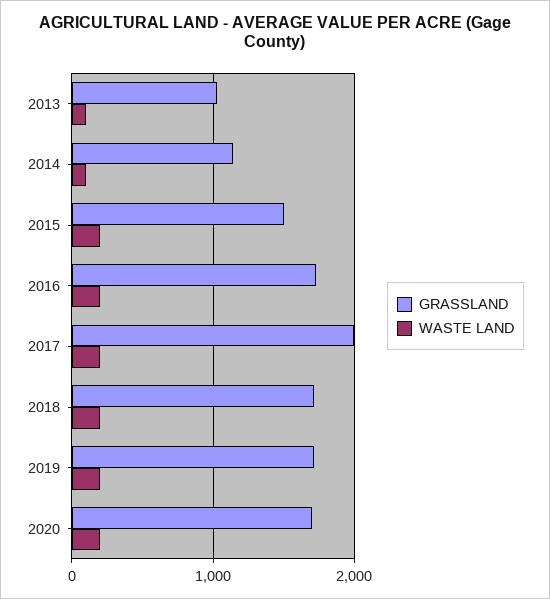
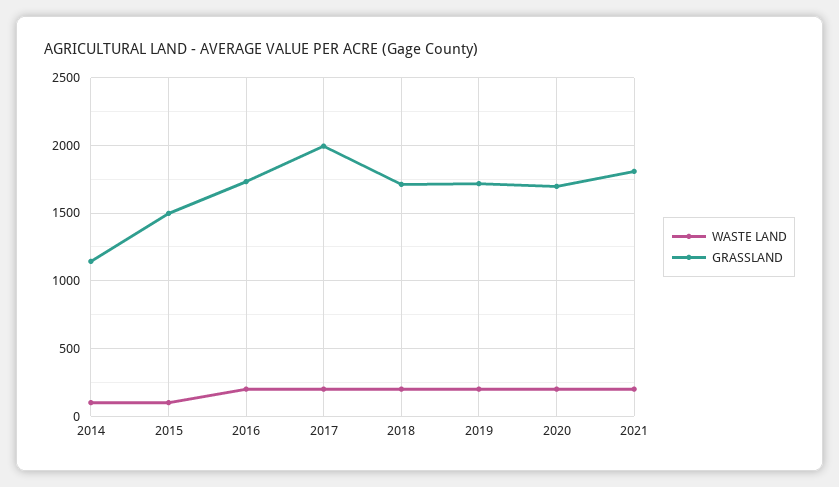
GRASSLAND, 2013: 1000 -> none
WASTE LAND, 2013: 100 -> none
WASTE LAND, 2015: 200 -> 100
WASTE LAND, 2021: none -> 200
GRASSLAND, 2021: none -> 1800

